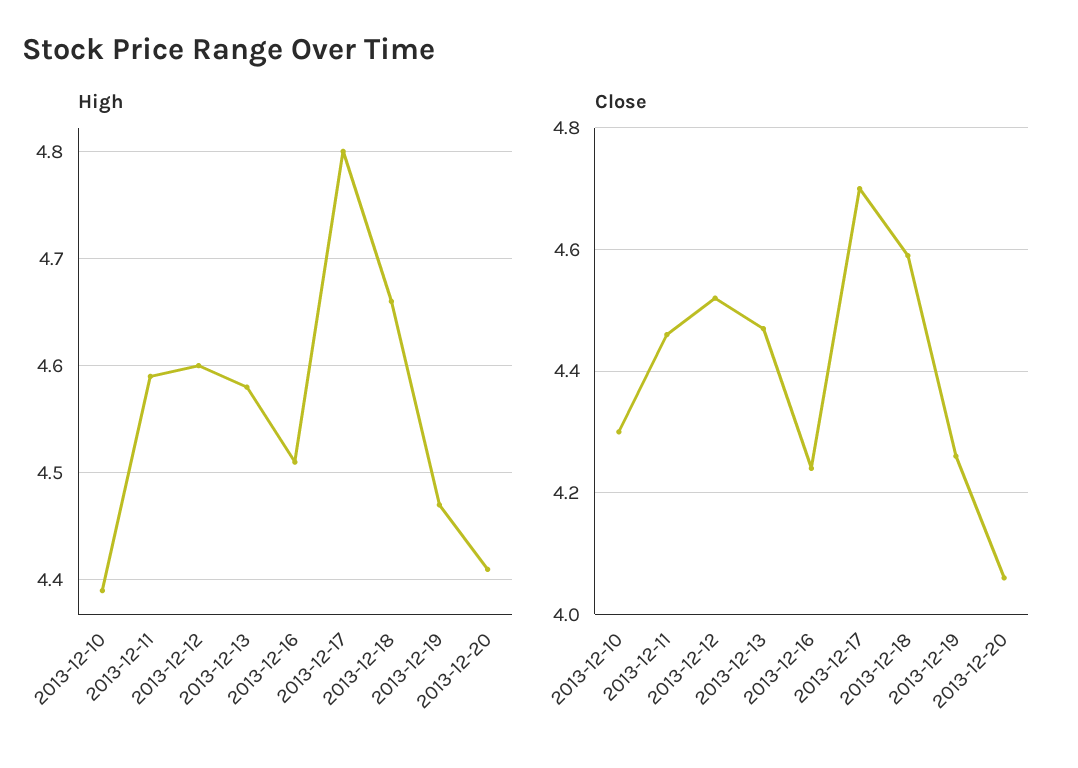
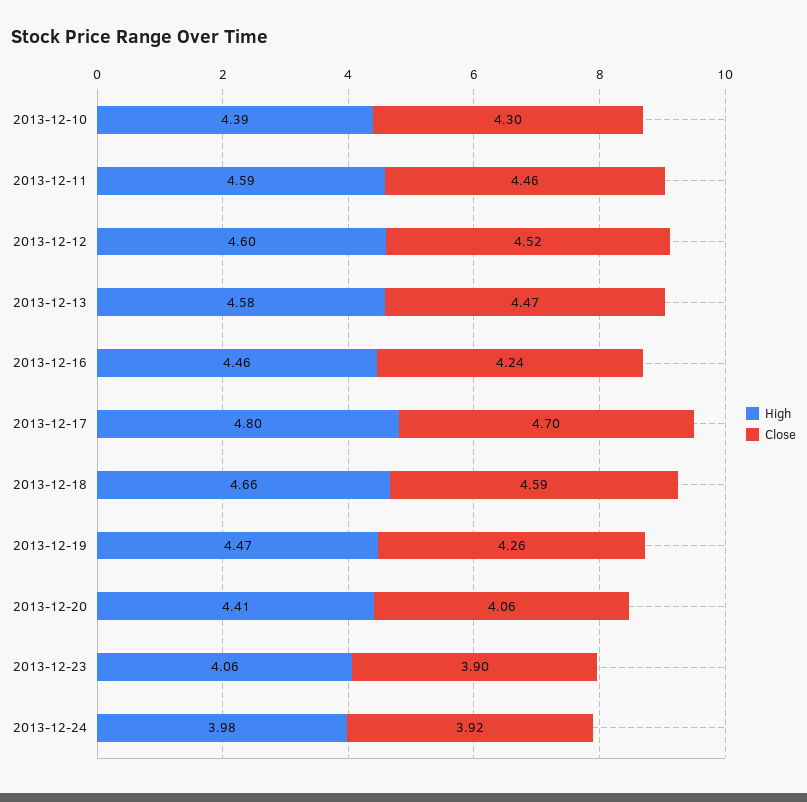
High, 2013-12-16: 4.51 -> 4.46
High, 2013-12-23: none -> 4.06
Close, 2013-12-23: none -> 3.9
High, 2013-12-24: none -> 3.98
Close, 2013-12-24: none -> 3.92

